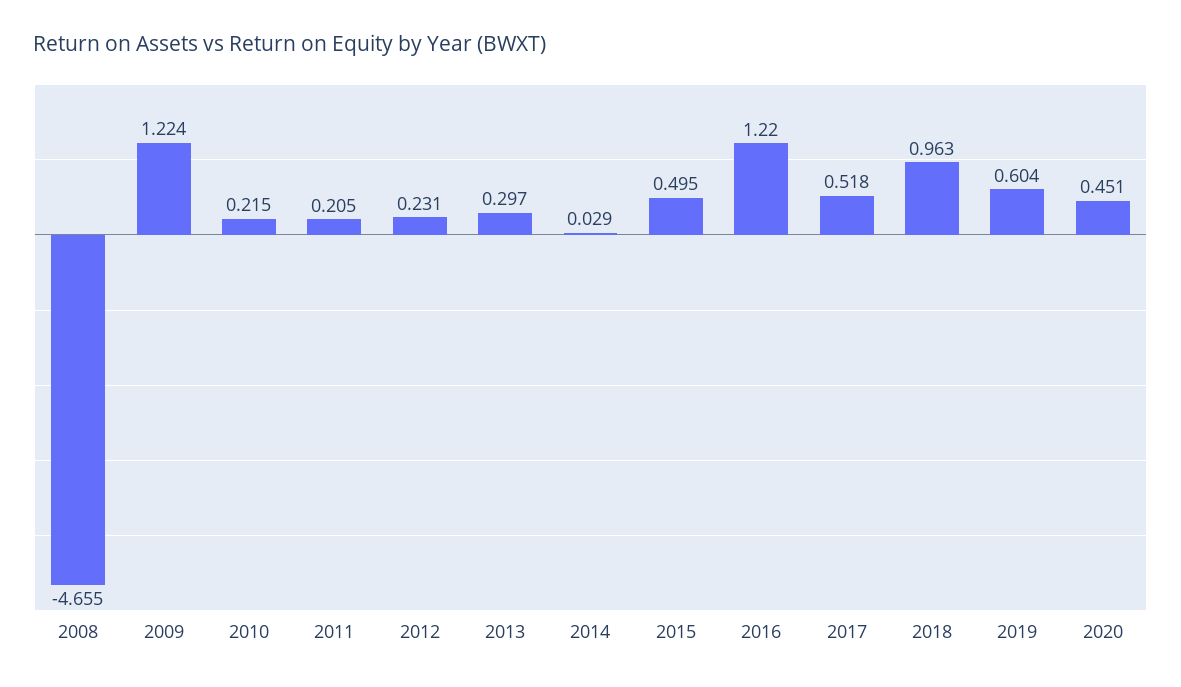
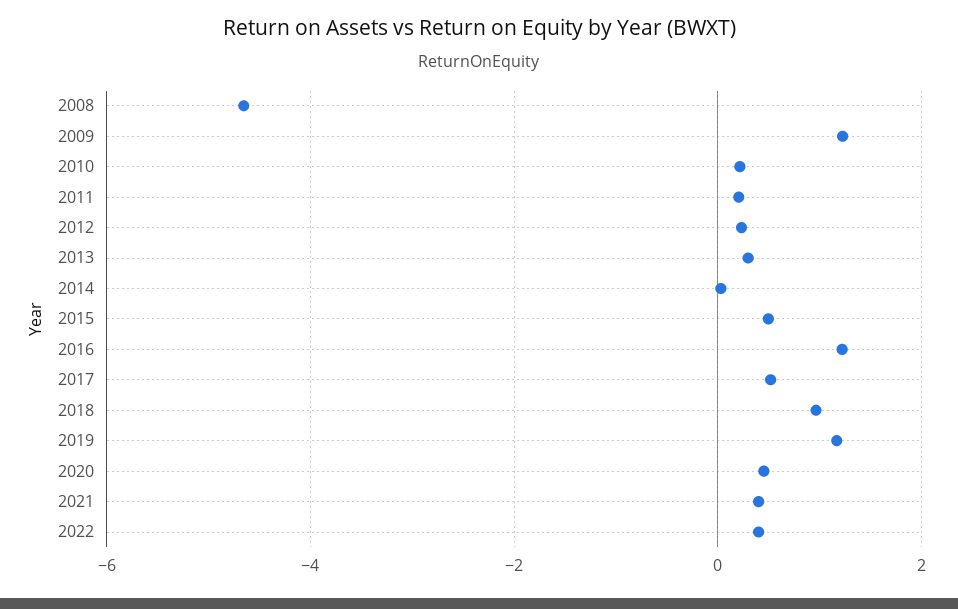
2019: 0.604 -> 1.2
2021: none -> 0.4
2022: none -> 0.4

